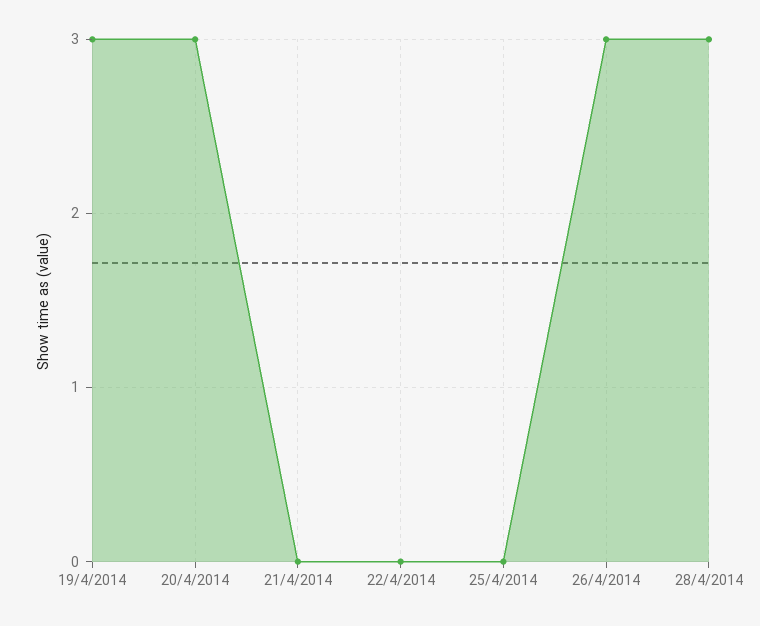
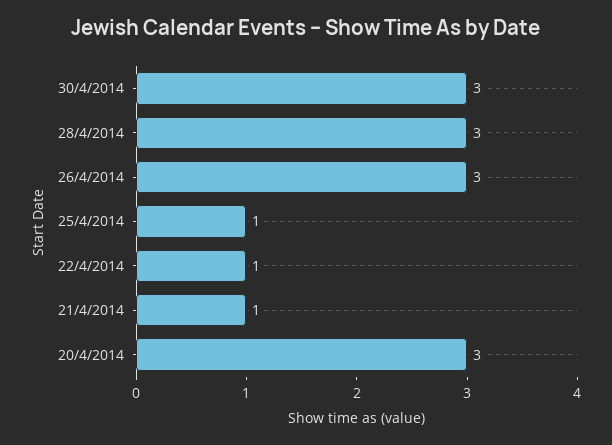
19/4/2014: 3 -> none
21/4/2014: 0 -> 1
22/4/2014: 0 -> 1
25/4/2014: 0 -> 1
30/4/2014: none -> 3

